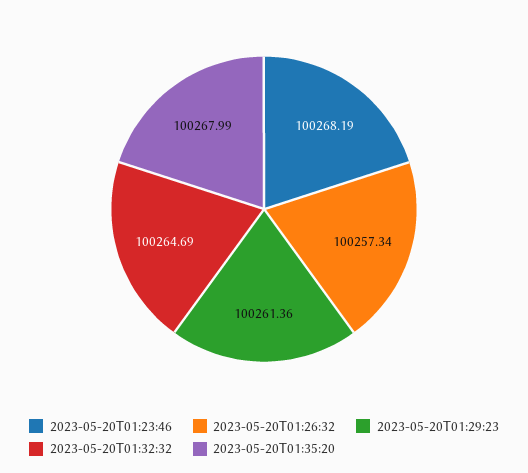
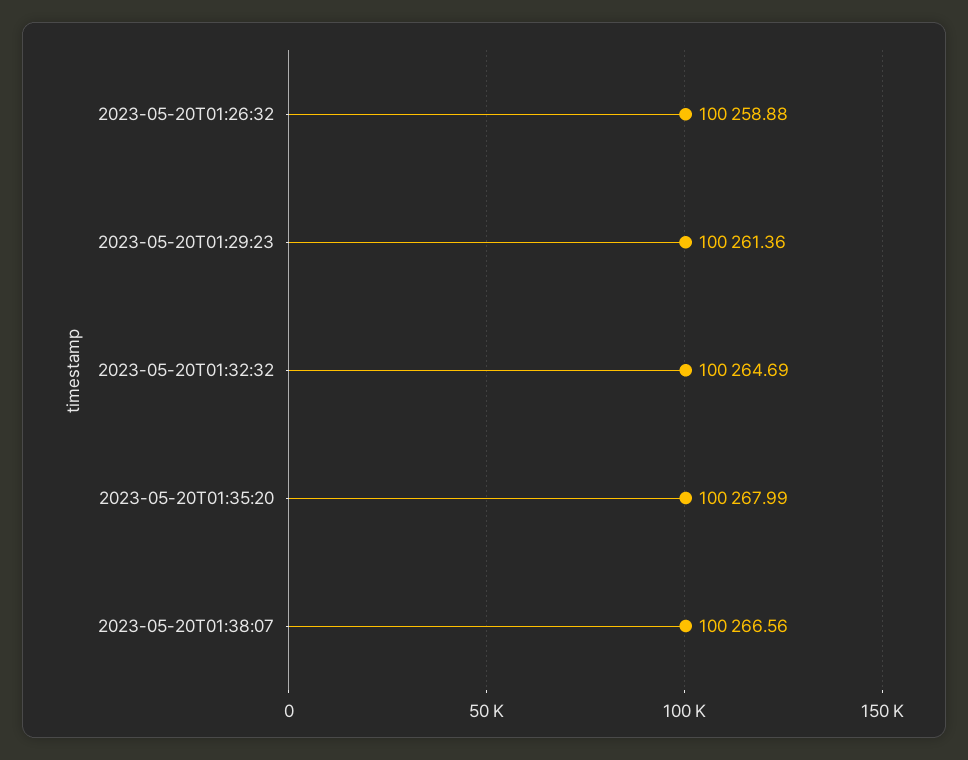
2023-05-20T01:23:46: 100268.19 -> none
2023-05-20T01:26:32: 100257.34 -> 100258.88
2023-05-20T01:38:07: none -> 100266.56

